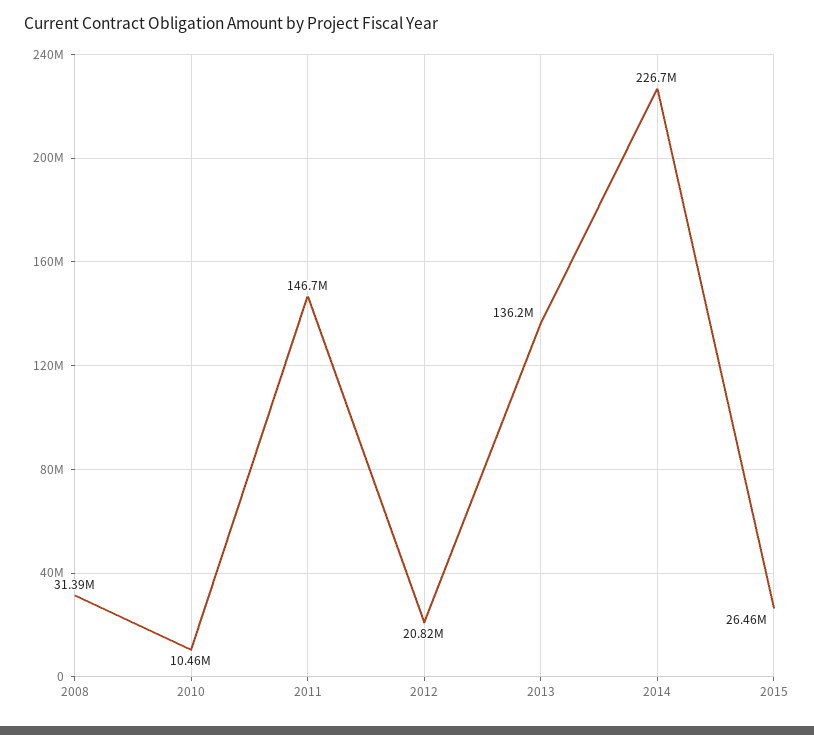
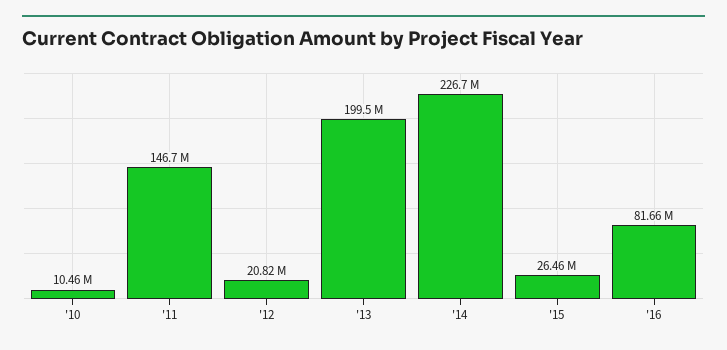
2008: 31390000 -> none
2013: 136200000 -> 199500000
'16: none -> 81660000

